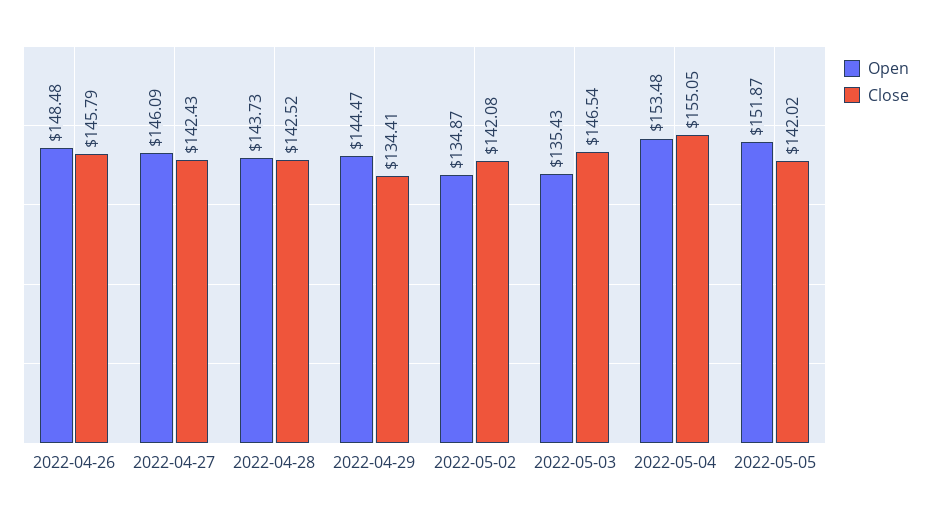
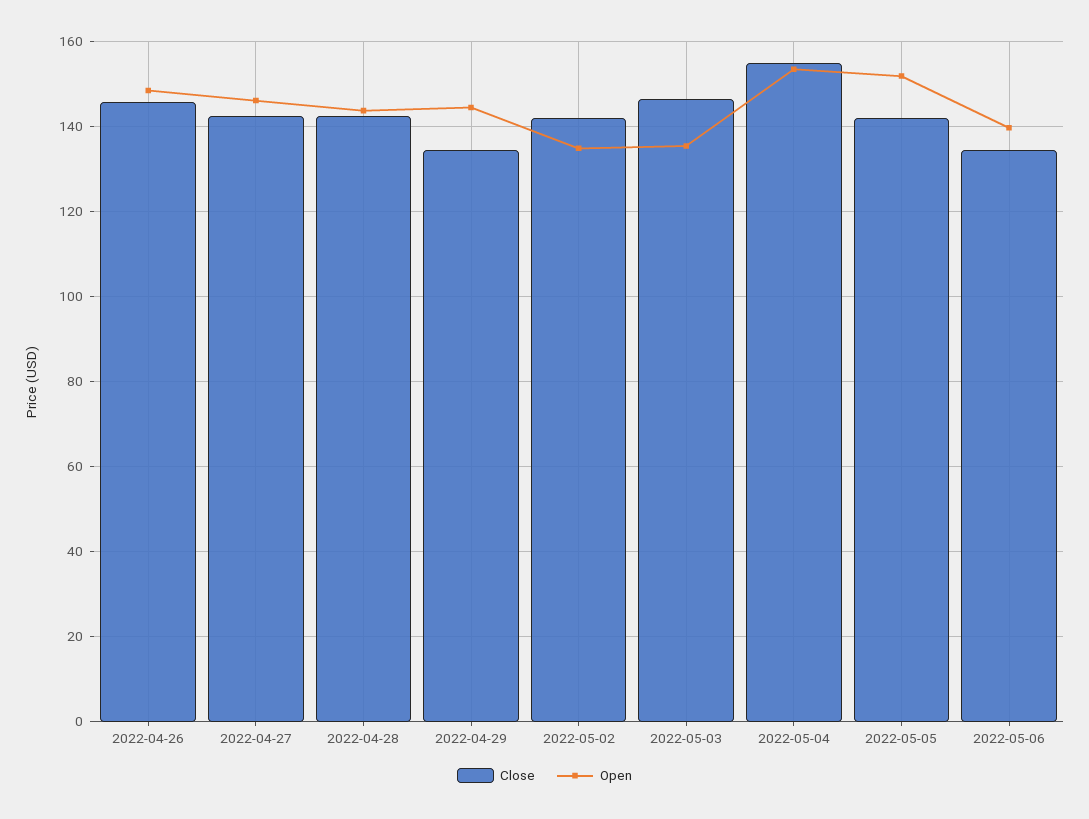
Close, 2022-05-06: none -> 134
Open, 2022-05-06: none -> 140

